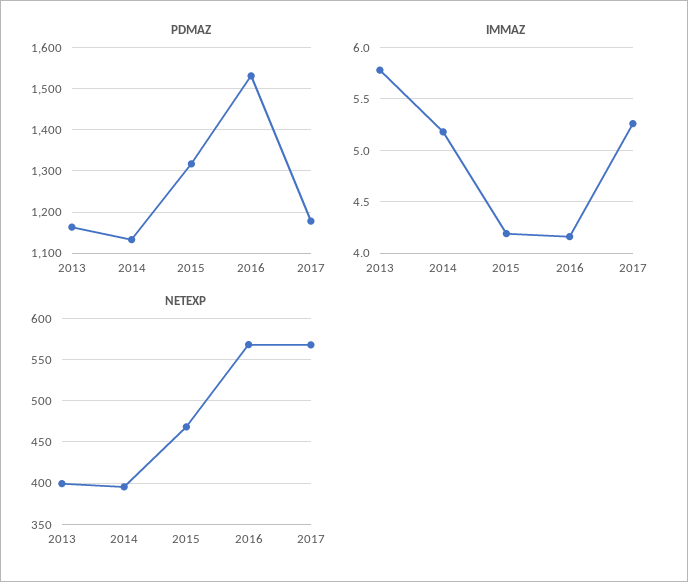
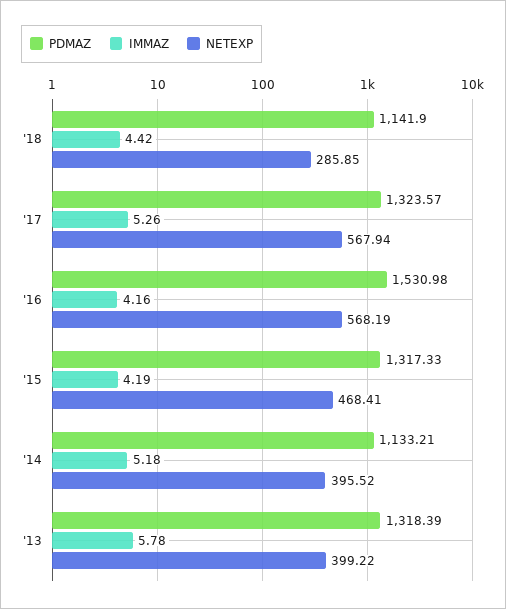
PDMAZ, 2013: 1160 -> 1318.39
PDMAZ, 2017: 1180 -> 1323.57
PDMAZ, '18: none -> 1141.9
IMMAZ, '18: none -> 4.42
NETEXP, '18: none -> 285.85

